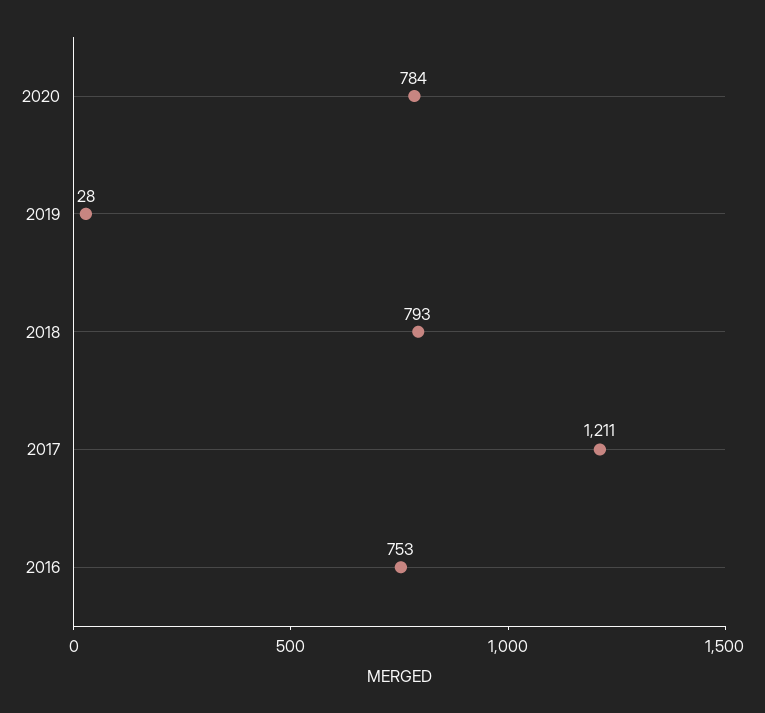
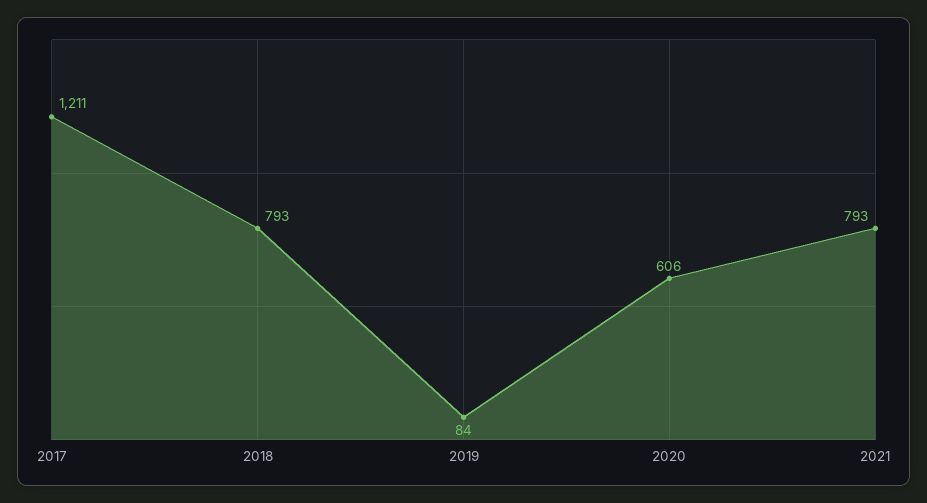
2020: 784 -> 606
2019: 28 -> 84
2016: 753 -> none
2021: none -> 793

